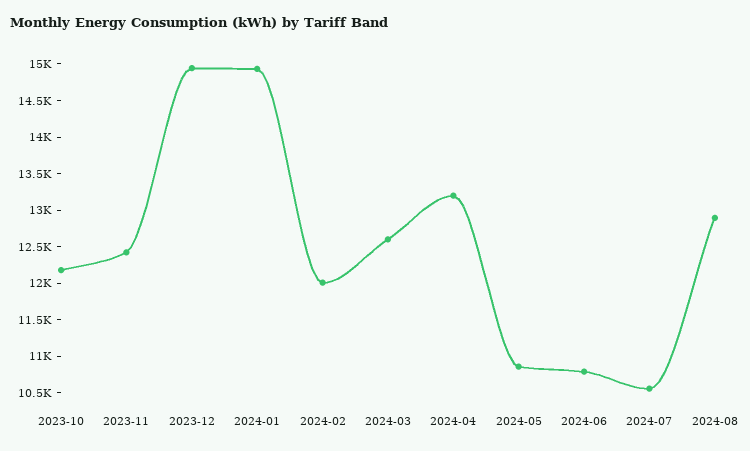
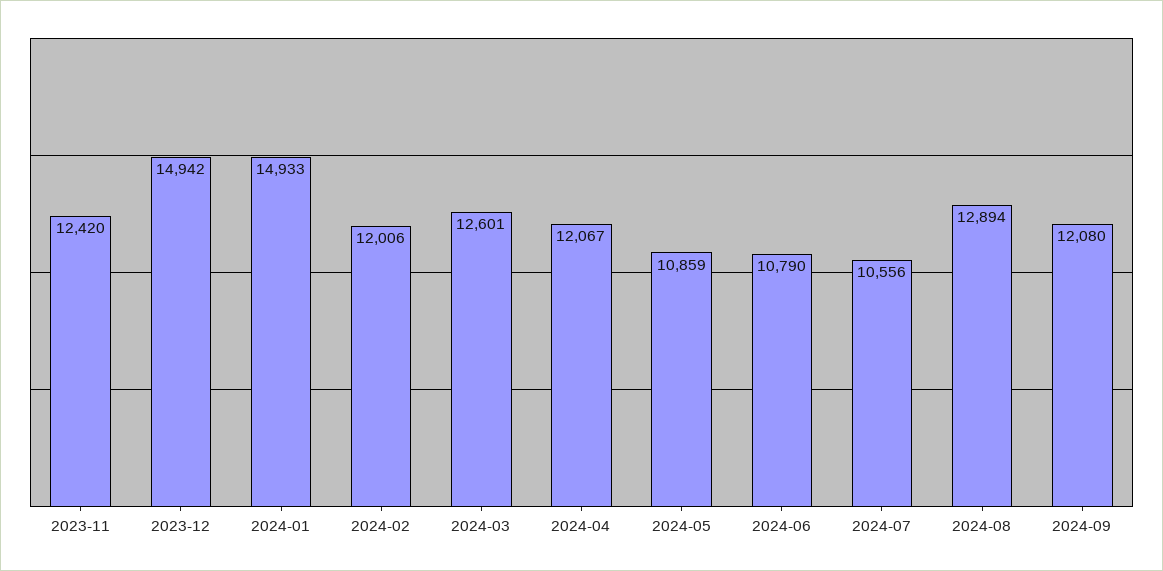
2023-10: 12250 -> none
2024-04: 13250 -> 12067
2024-09: none -> 12080

